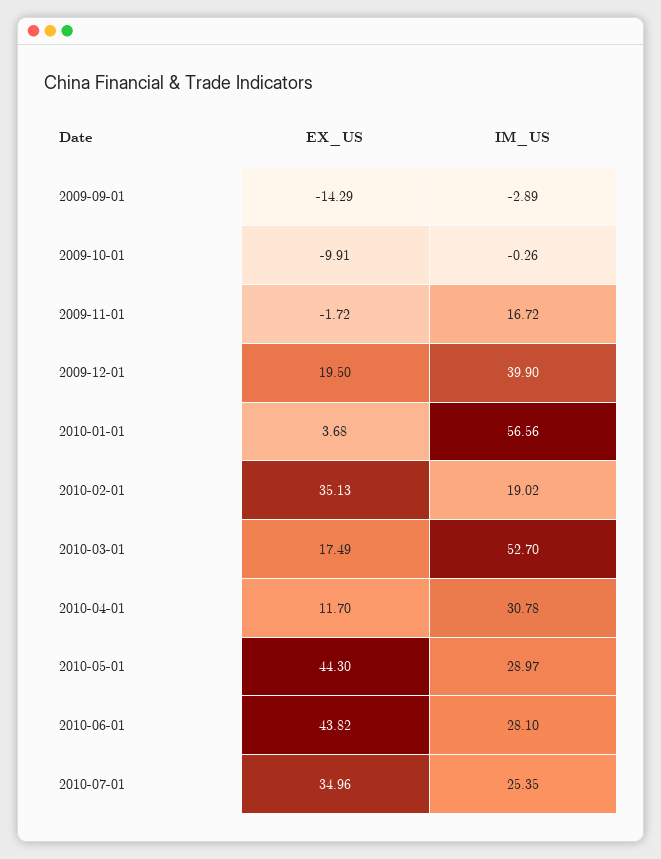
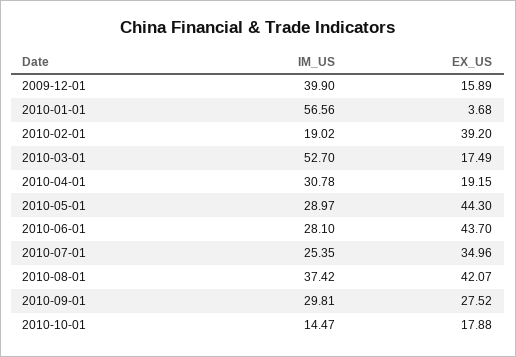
EX_US, 2009-09-01: -14.29 -> none
IM_US, 2009-09-01: -2.89 -> none
EX_US, 2009-10-01: -9.91 -> none
IM_US, 2009-10-01: -0.26 -> none
EX_US, 2009-11-01: -1.72 -> none
IM_US, 2009-11-01: 16.72 -> none
EX_US, 2009-12-01: 19.5 -> 15.89
EX_US, 2010-02-01: 35.13 -> 39.2
EX_US, 2010-04-01: 11.7 -> 19.15
EX_US, 2010-06-01: 43.82 -> 43.7
IM_US, 2010-08-01: none -> 37.42
EX_US, 2010-08-01: none -> 42.07
IM_US, 2010-09-01: none -> 29.81
EX_US, 2010-09-01: none -> 27.52
IM_US, 2010-10-01: none -> 14.47
EX_US, 2010-10-01: none -> 17.88

